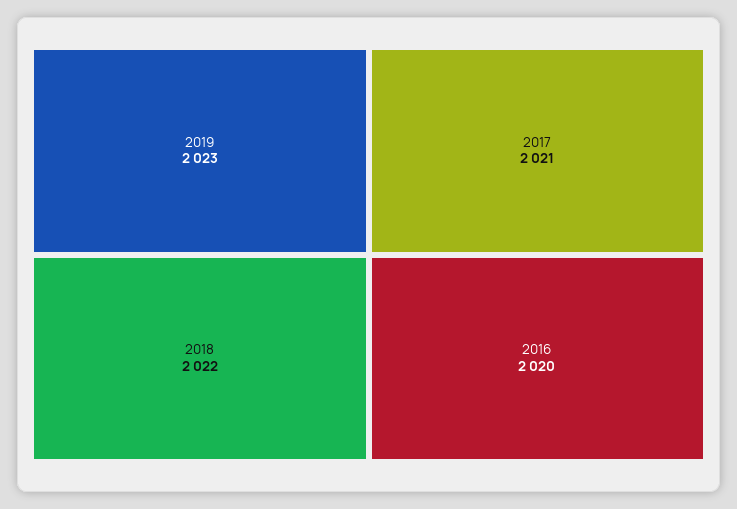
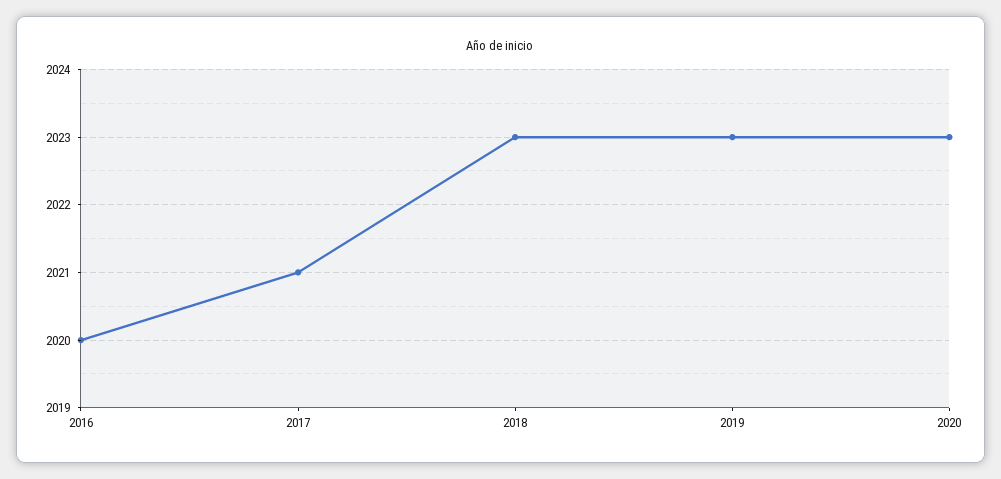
2018: 2022 -> 2023
2020: none -> 2023

